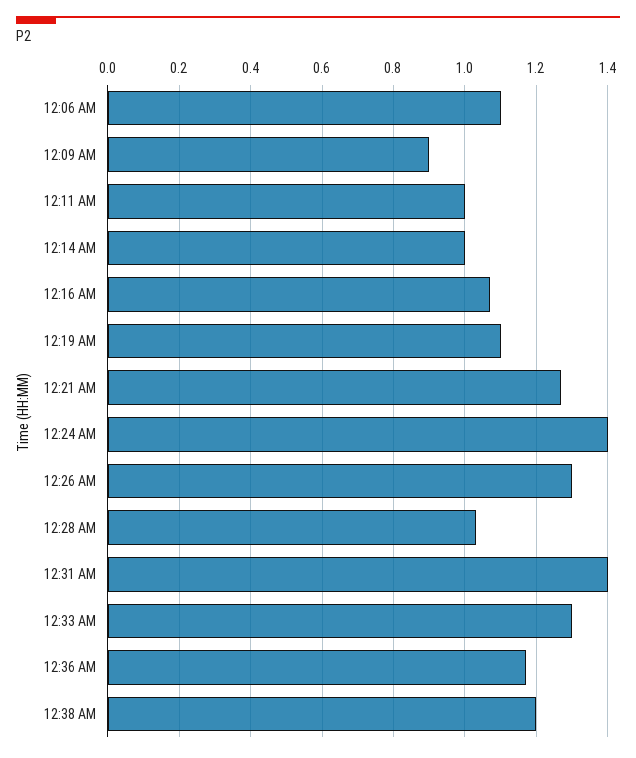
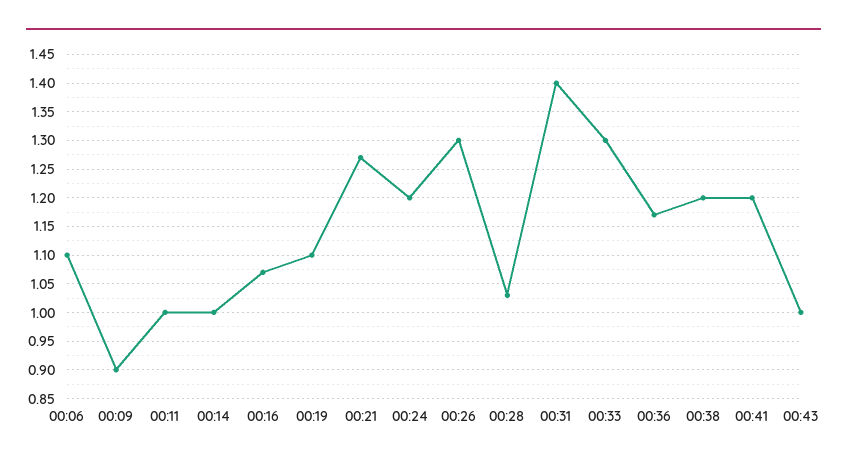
12:24 AM: 1.4 -> 1.2
00:41: none -> 1.2
00:43: none -> 1

